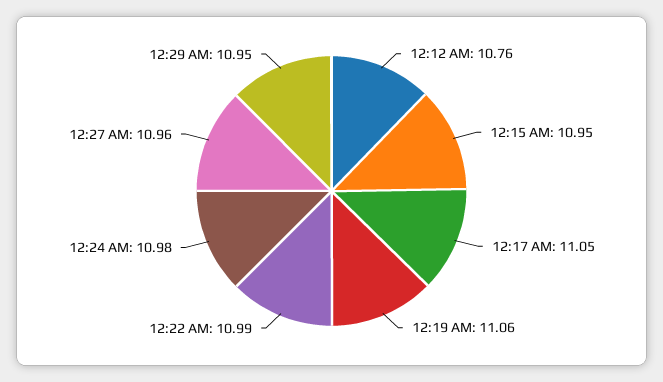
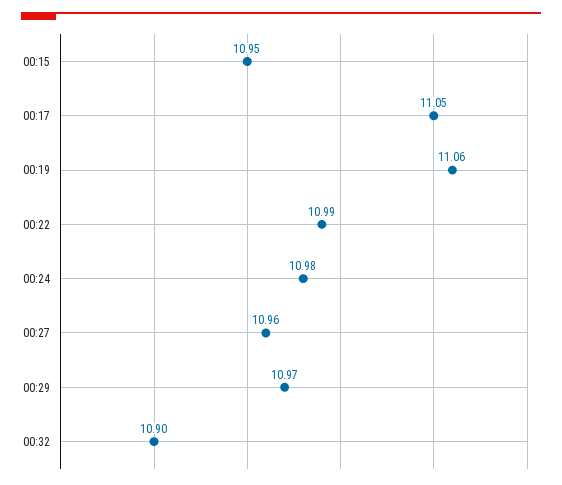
12:12 AM: 10.76 -> none
12:29 AM: 10.95 -> 10.97
00:32: none -> 10.9

